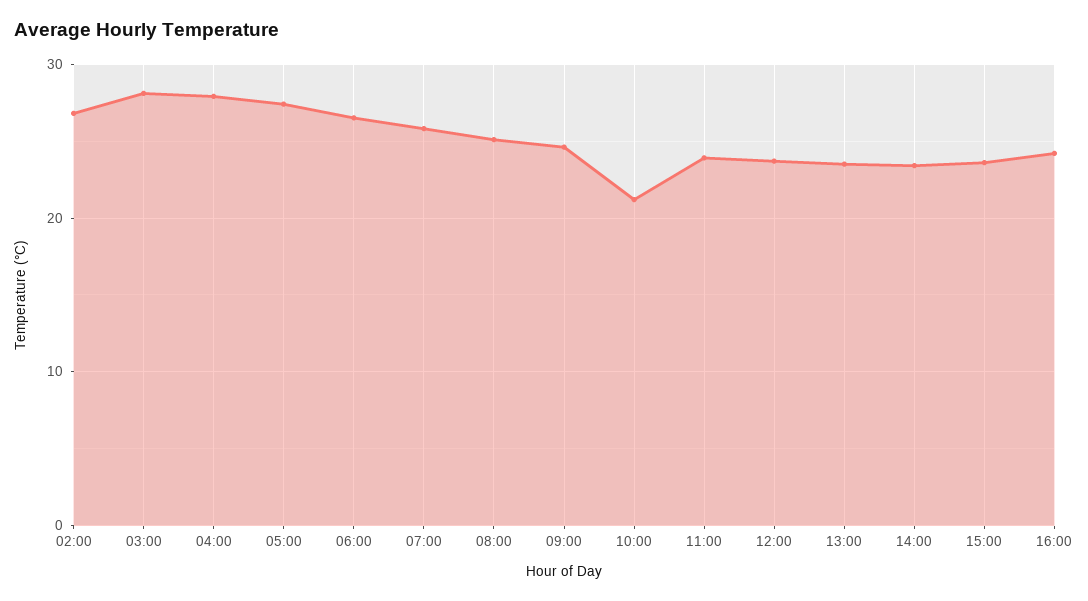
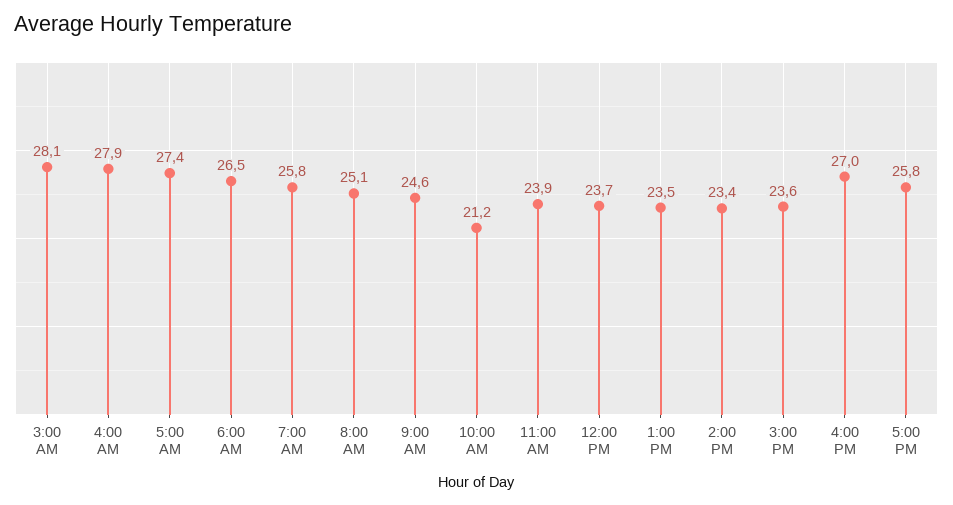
02:00: 27 -> none
16:00: 24 -> 27
5:00 PM: none -> 25.8

